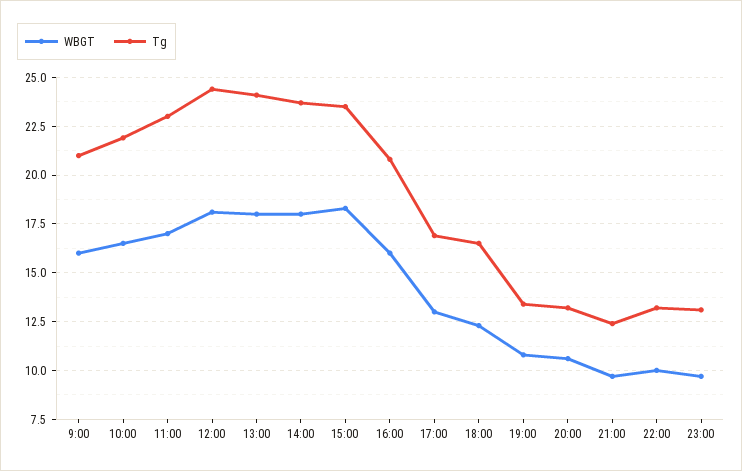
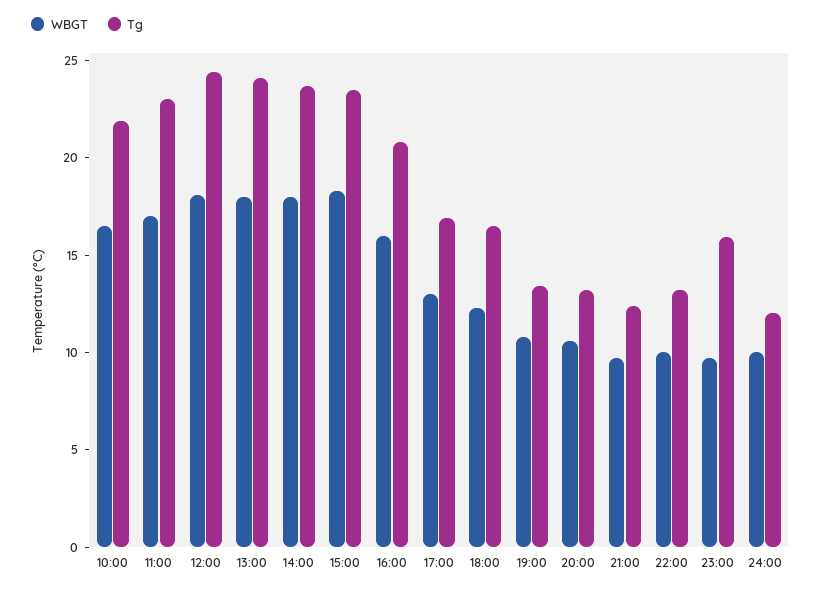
WBGT, 9:00: 16 -> none
Tg, 9:00: 21 -> none
Tg, 23:00: 13 -> 16
WBGT, 24:00: none -> 10
Tg, 24:00: none -> 12

